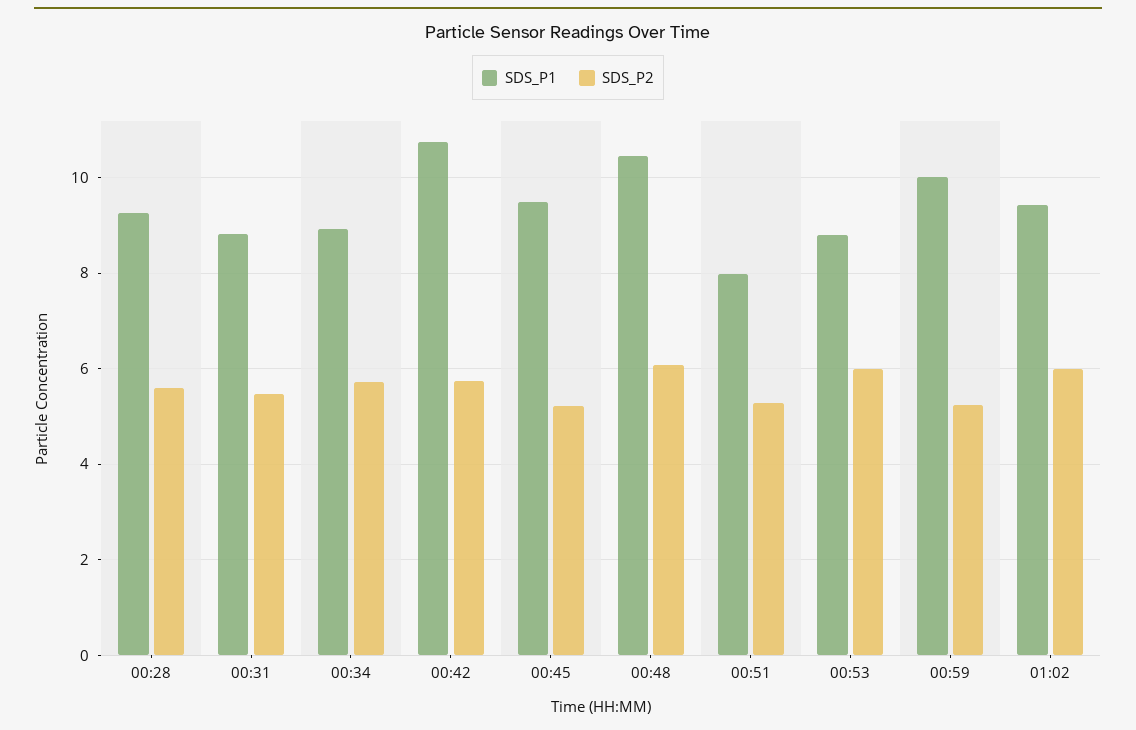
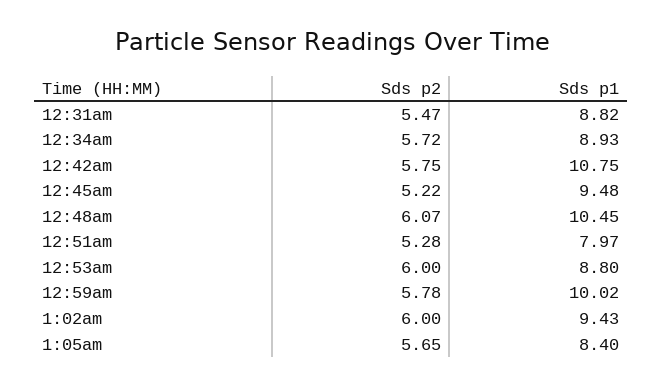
SDS_P1, 00:28: 9.2 -> none
SDS_P2, 00:28: 5.6 -> none
SDS_P2, 00:59: 5.2 -> 5.78
SDS_P2, 1:05am: none -> 5.65
SDS_P1, 1:05am: none -> 8.4

